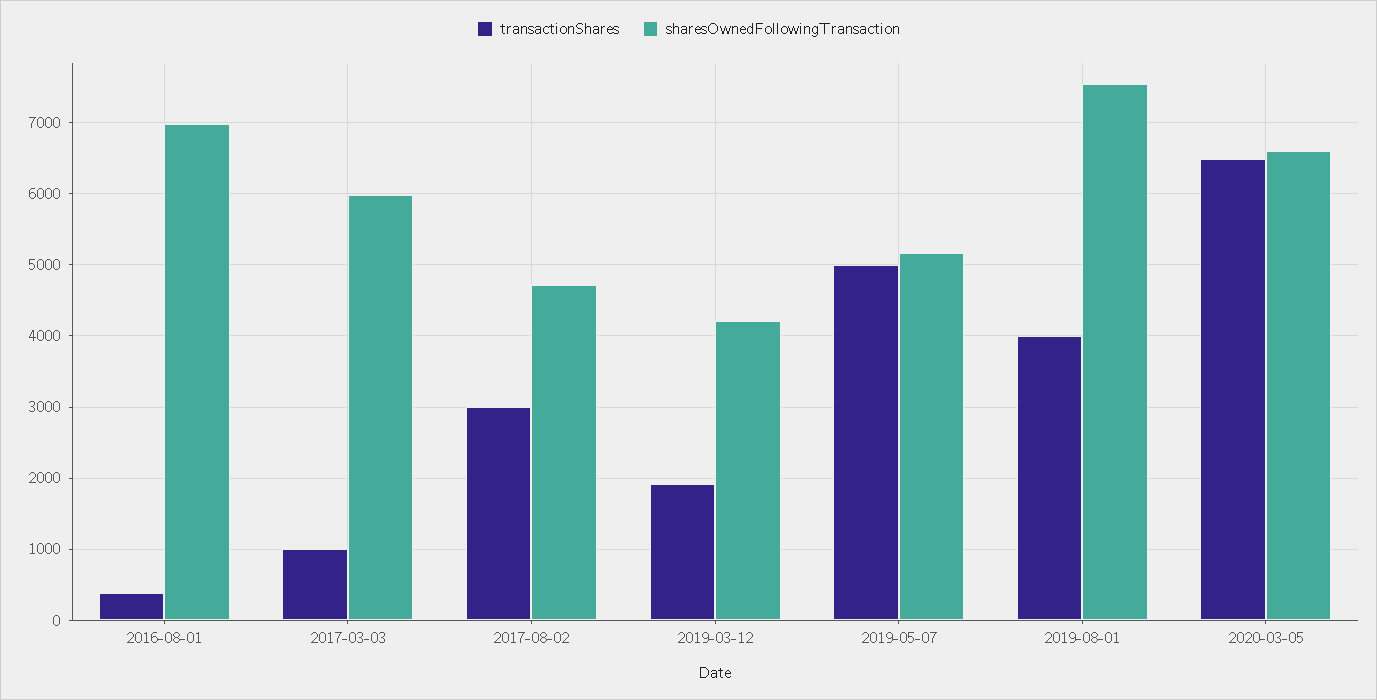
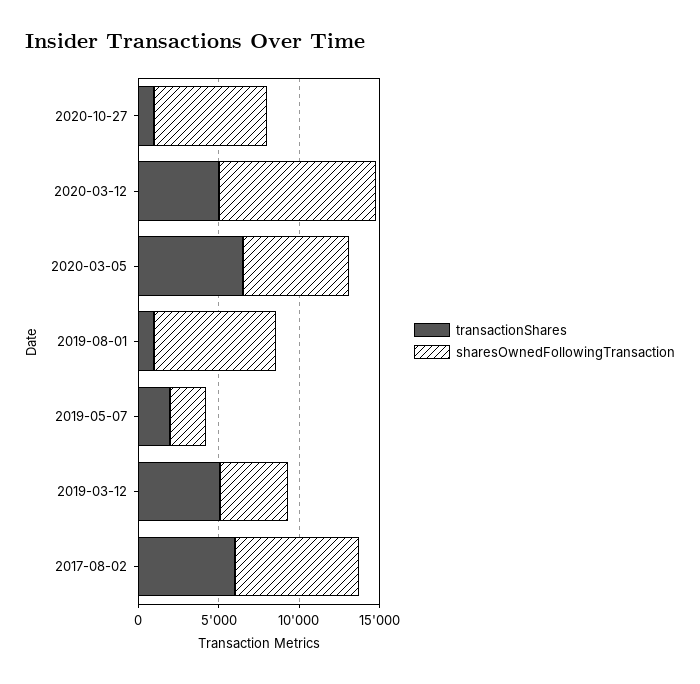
transactionShares, 2016-08-01: 400 -> none
sharesOwnedFollowingTransaction, 2016-08-01: 7000 -> none
transactionShares, 2017-03-03: 1000 -> none
sharesOwnedFollowingTransaction, 2017-03-03: 6000 -> none
transactionShares, 2017-08-02: 3000 -> 6000
sharesOwnedFollowingTransaction, 2017-08-02: 4700 -> 8000
transactionShares, 2019-03-12: 1900 -> 5000
transactionShares, 2019-05-07: 5000 -> 2000
sharesOwnedFollowingTransaction, 2019-05-07: 5200 -> 2000
transactionShares, 2019-08-01: 4000 -> 1000
transactionShares, 2020-10-27: none -> 1000
sharesOwnedFollowingTransaction, 2020-10-27: none -> 7000
transactionShares, 2020-03-12: none -> 5000
sharesOwnedFollowingTransaction, 2020-03-12: none -> 10000

